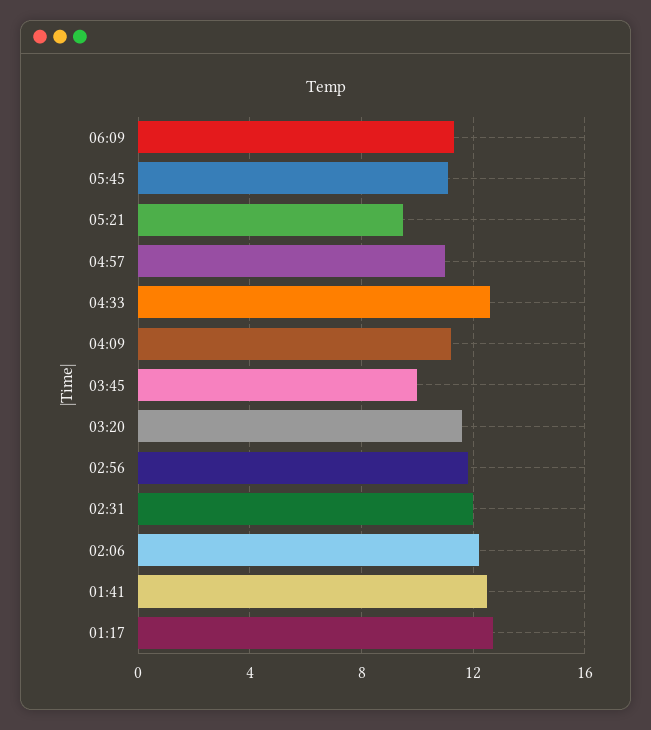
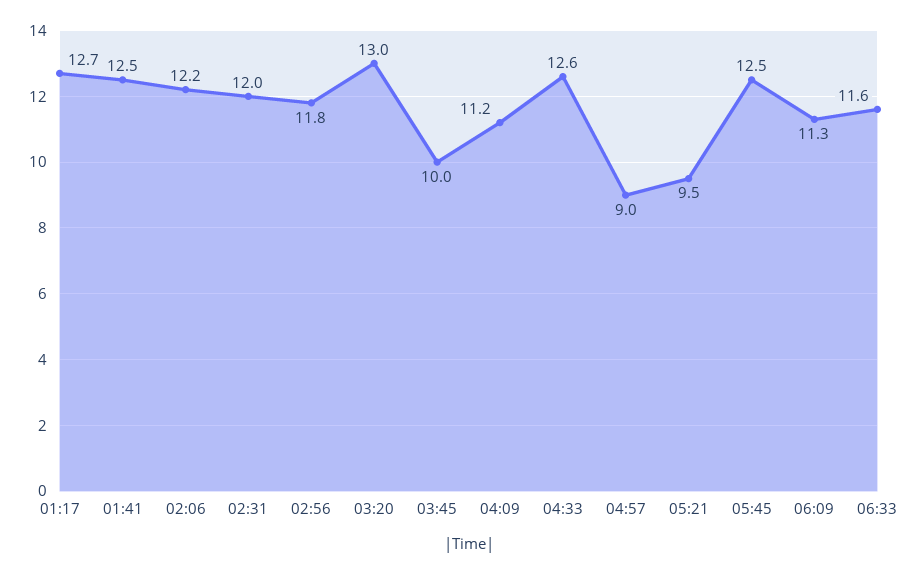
05:45: 11 -> 12.5
04:57: 11 -> 9
03:20: 11.5 -> 13
06:33: none -> 11.6

